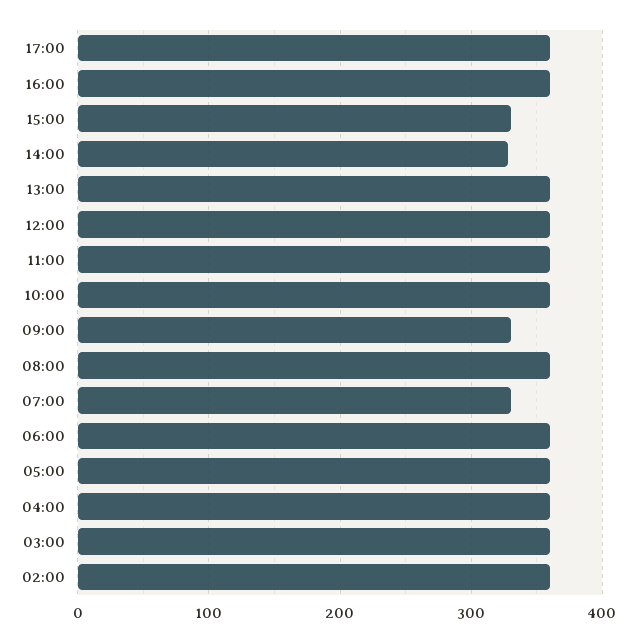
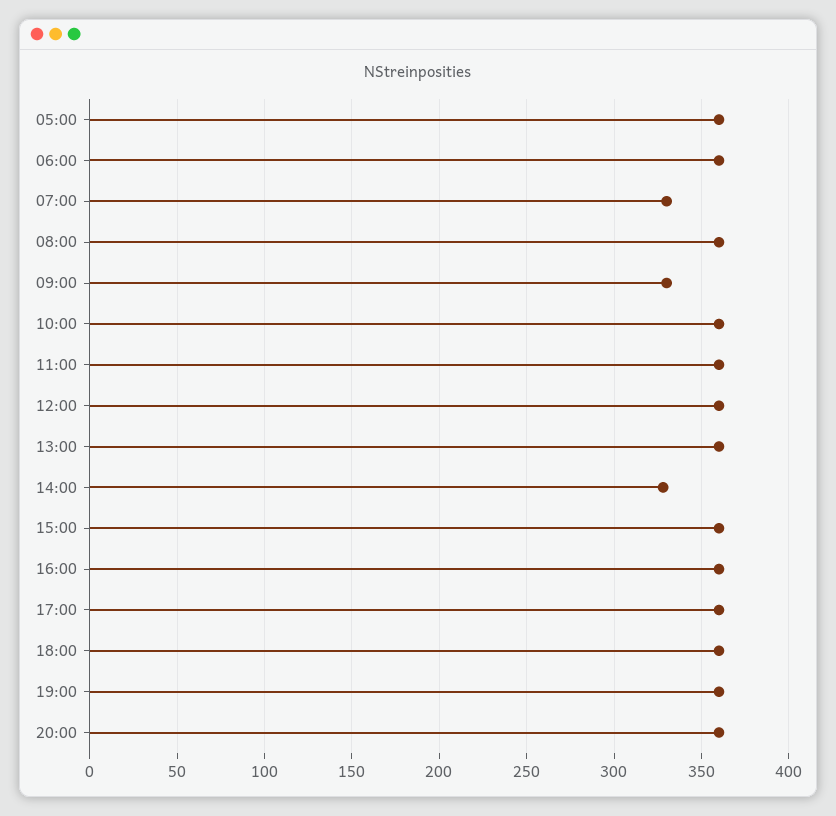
15:00: 330 -> 360
04:00: 360 -> none
03:00: 360 -> none
02:00: 360 -> none
18:00: none -> 360
19:00: none -> 360
20:00: none -> 360

